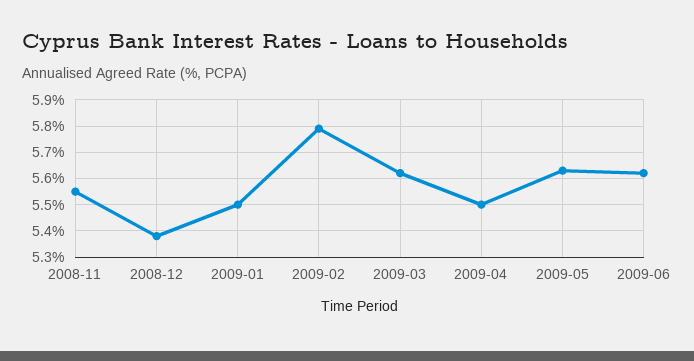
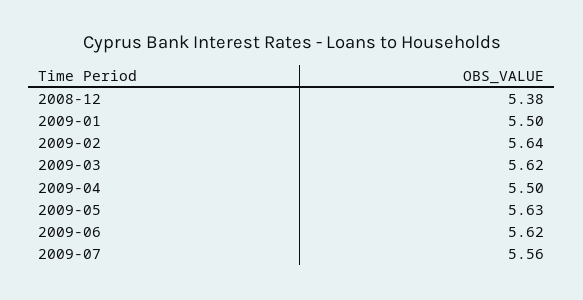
2008-11: 5.55 -> none
2009-02: 5.8 -> 5.64
2009-07: none -> 5.56

